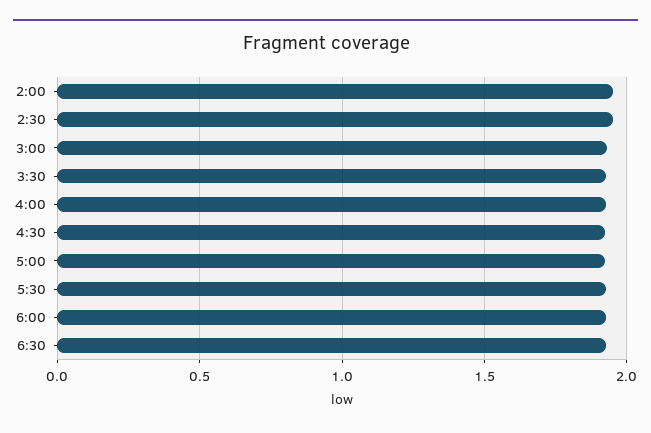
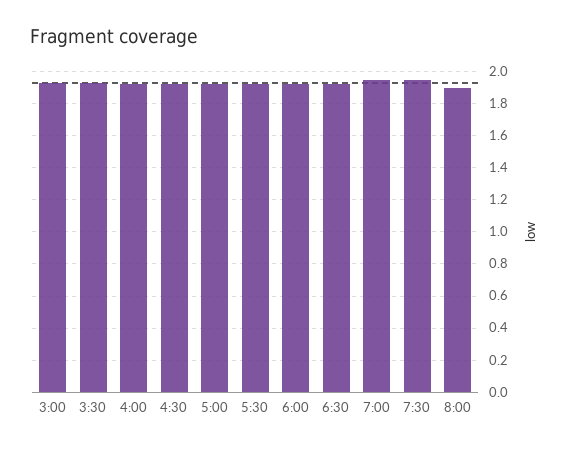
2:00: 1.95 -> none
2:30: 1.95 -> none
7:00: none -> 1.95
7:30: none -> 1.95
8:00: none -> 1.9

